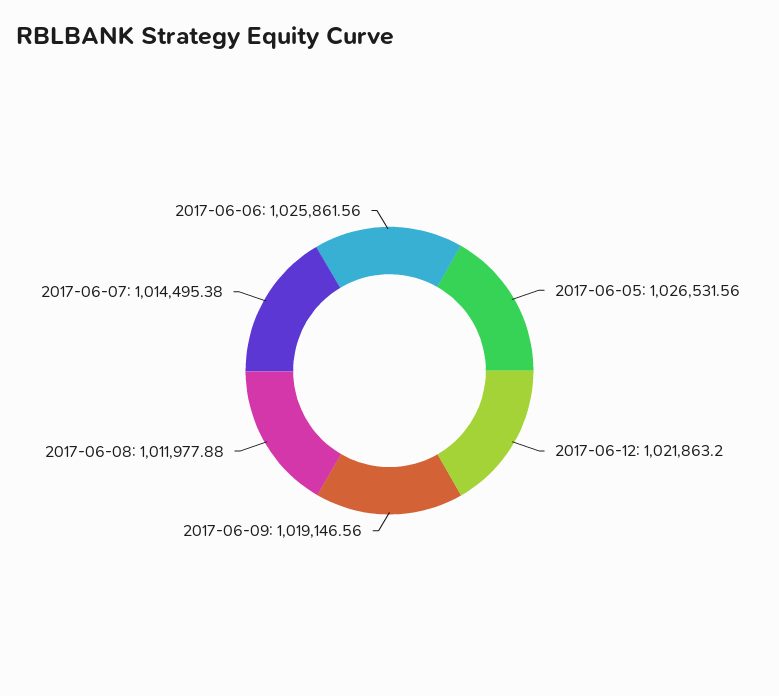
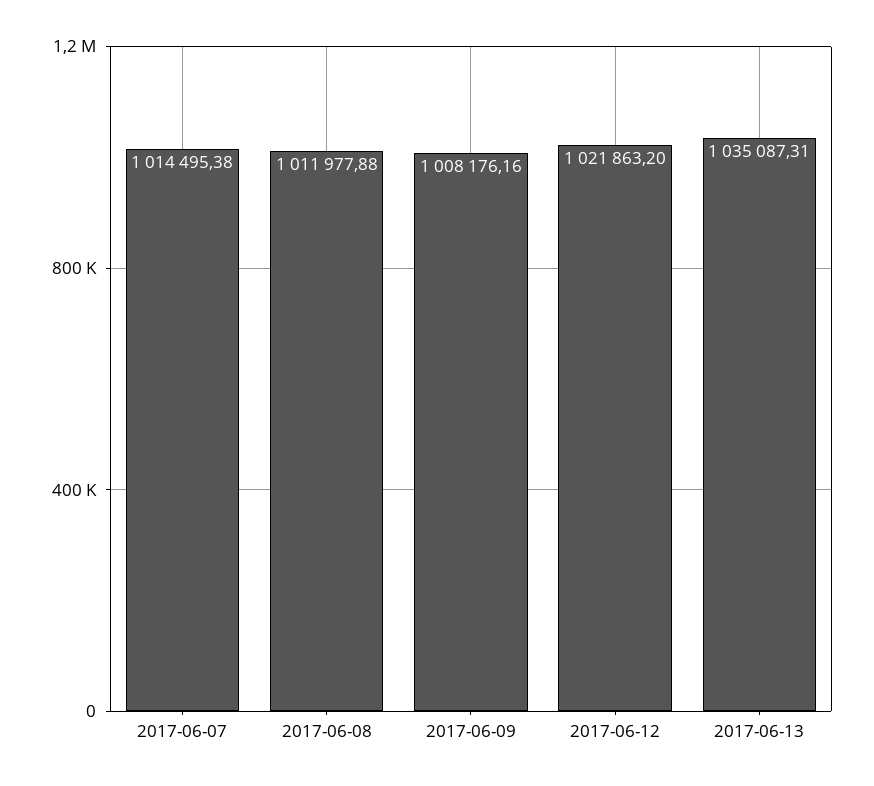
2017-06-05: 1026531.56 -> none
2017-06-09: 1019146.56 -> 1008176.16
2017-06-06: 1025861.56 -> none
2017-06-13: none -> 1035087.31

